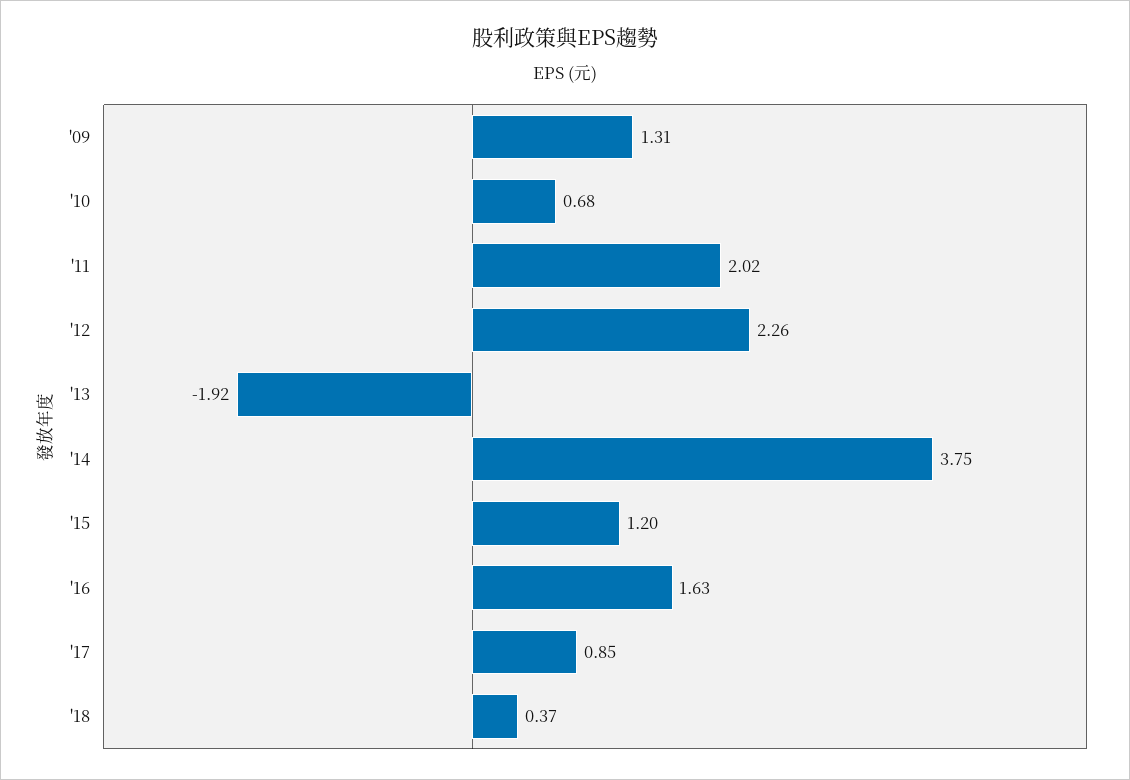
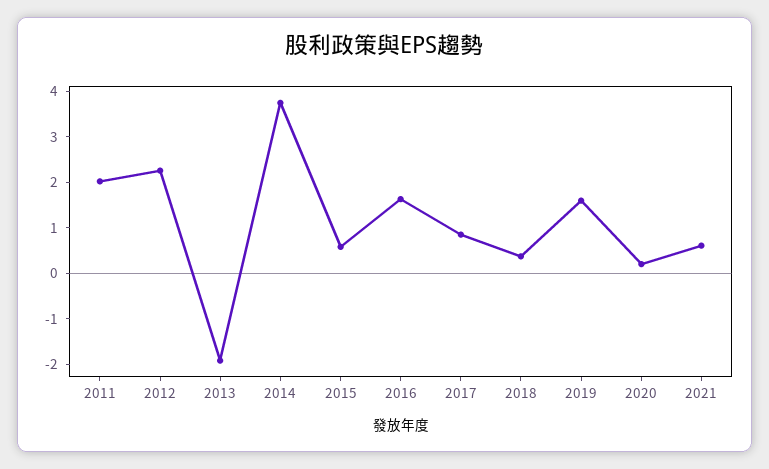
'09: 1.31 -> none
'10: 0.68 -> none
'15: 1.2 -> 0.6
2019: none -> 1.6
2020: none -> 0.2
2021: none -> 0.6

